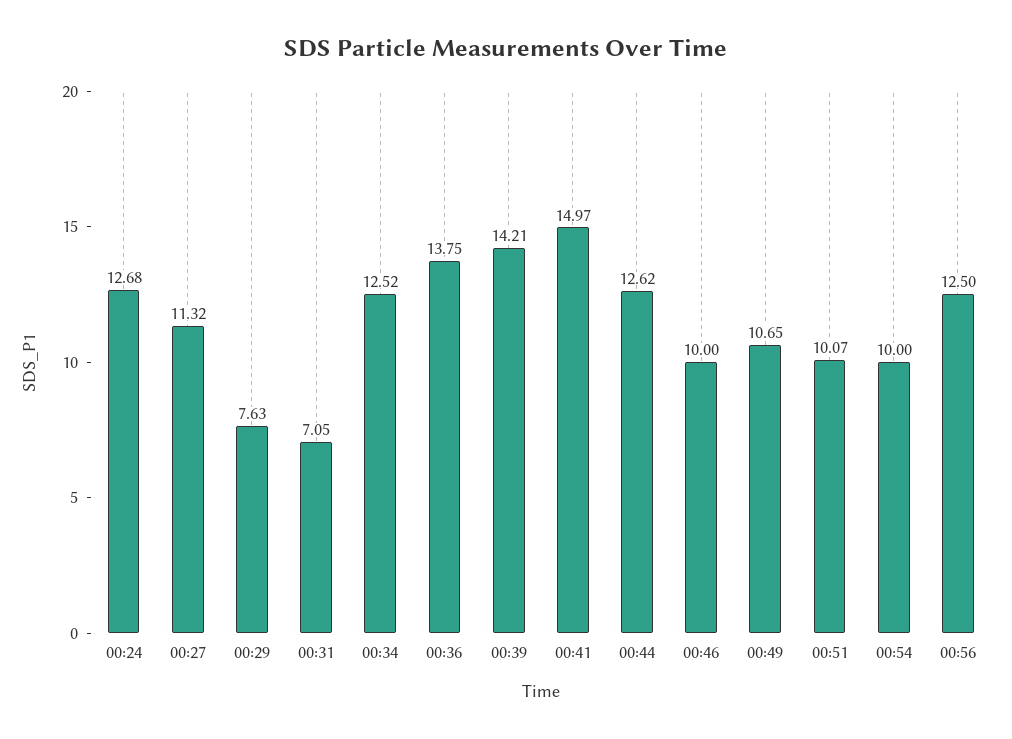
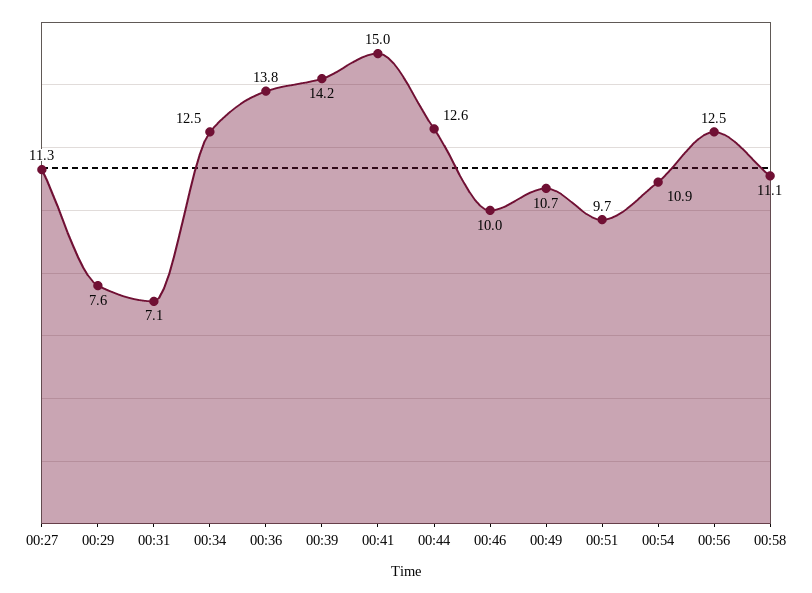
00:24: 12.68 -> none
00:51: 10.07 -> 9.7
00:54: 10 -> 10.9
00:58: none -> 11.1

